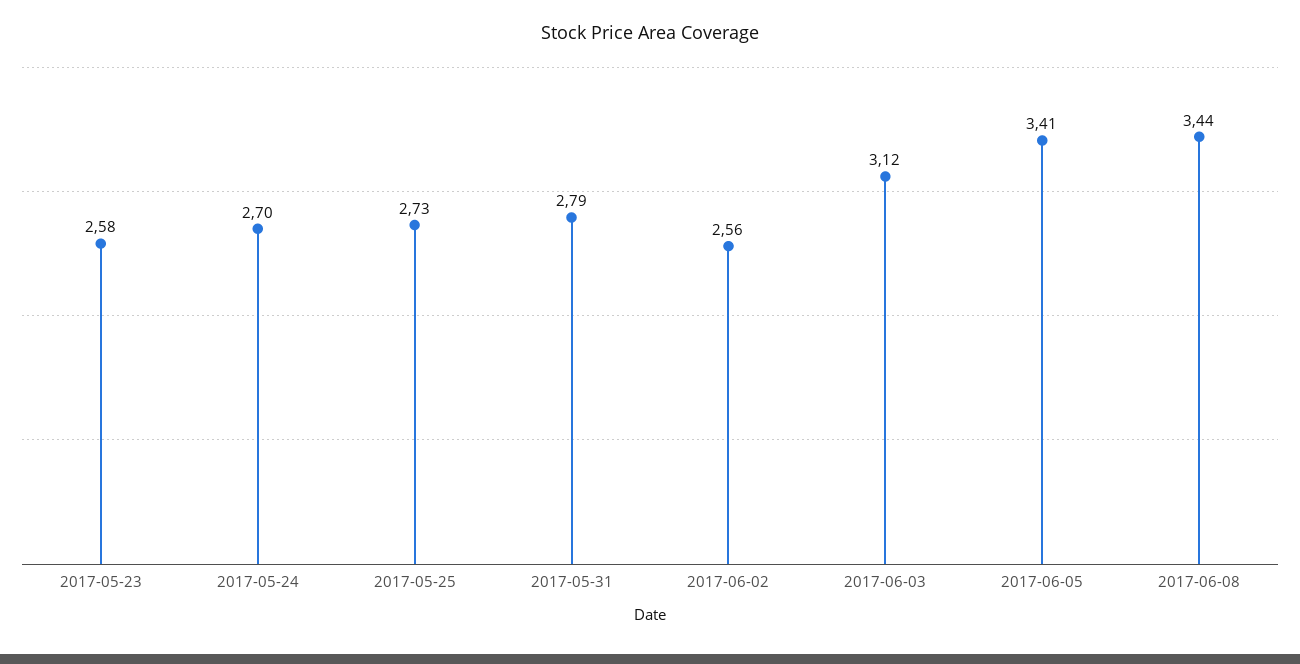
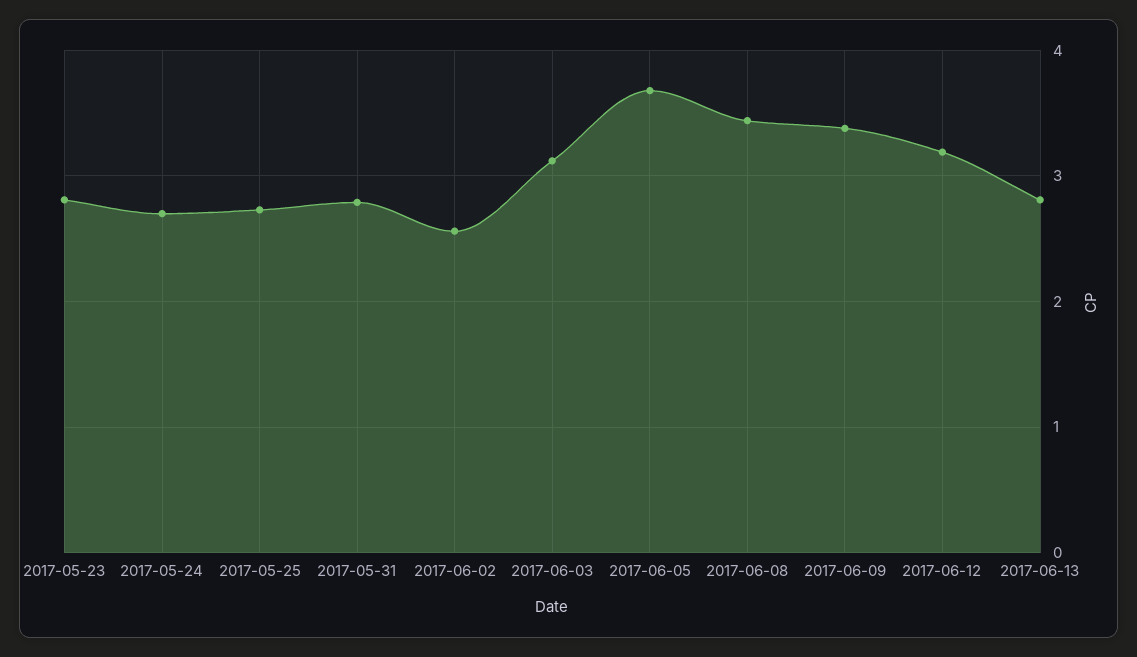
2017-05-23: 2.58 -> 2.8
2017-06-05: 3.41 -> 3.7
2017-06-09: none -> 3.4
2017-06-12: none -> 3.2
2017-06-13: none -> 2.8

